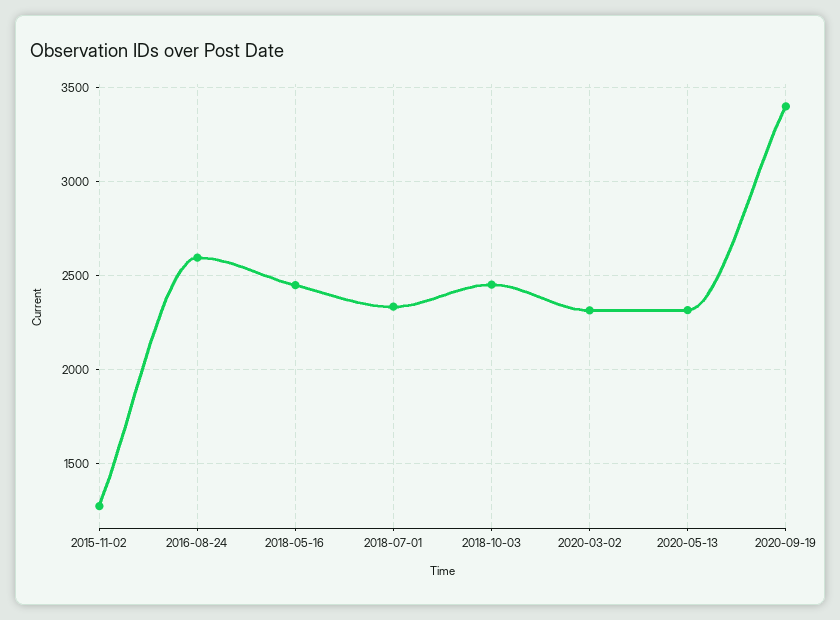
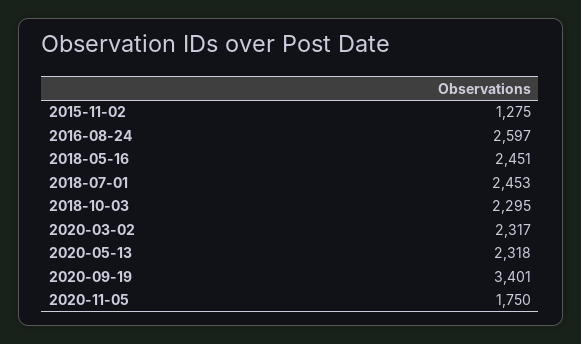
2018-07-01: 2350 -> 2453
2018-10-03: 2450 -> 2295
2020-11-05: none -> 1750

